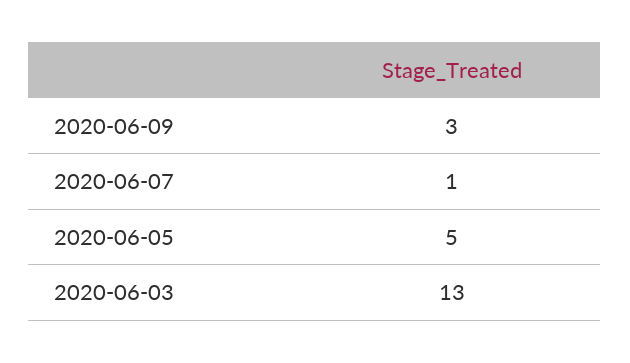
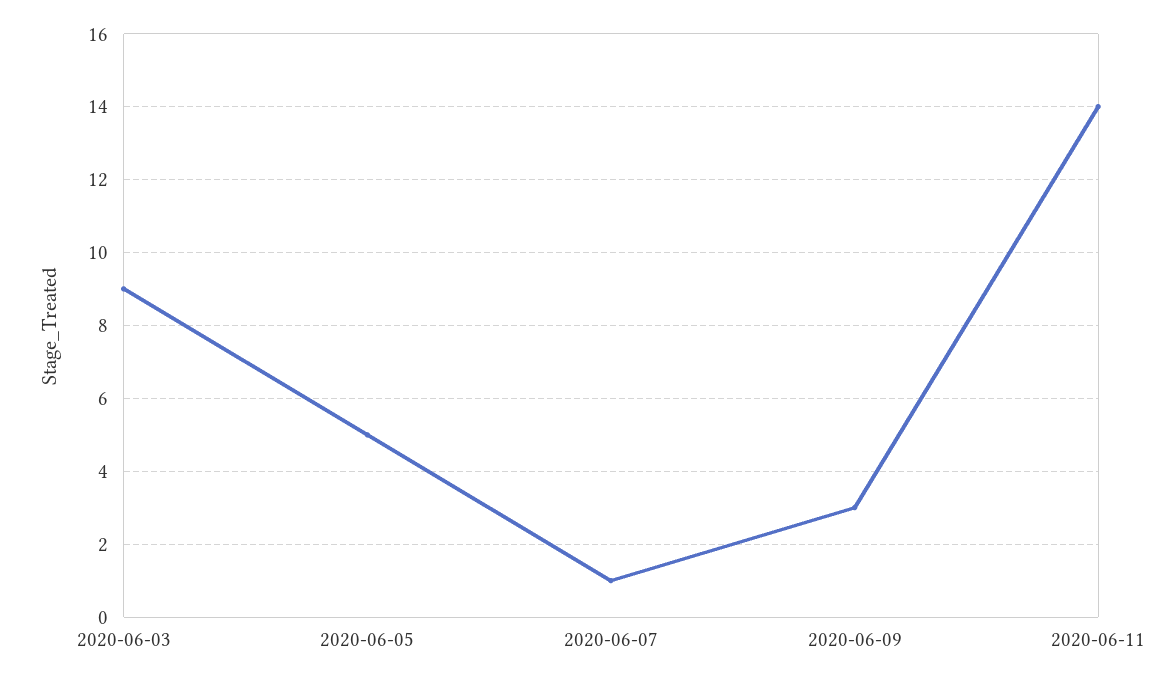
2020-06-03: 13 -> 9
2020-06-11: none -> 14

